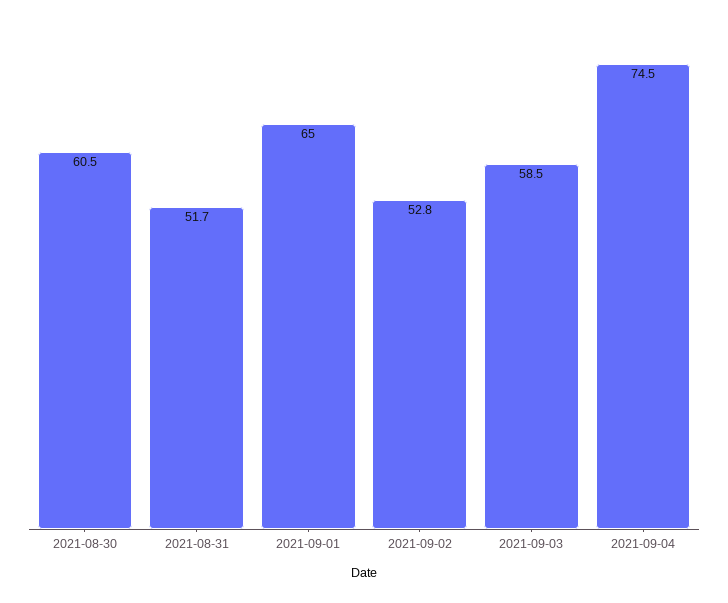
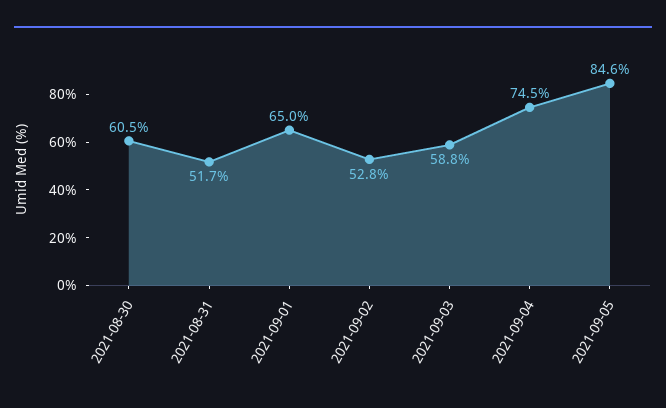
2021-09-03: 58.5 -> 58.8
2021-09-05: none -> 84.6

